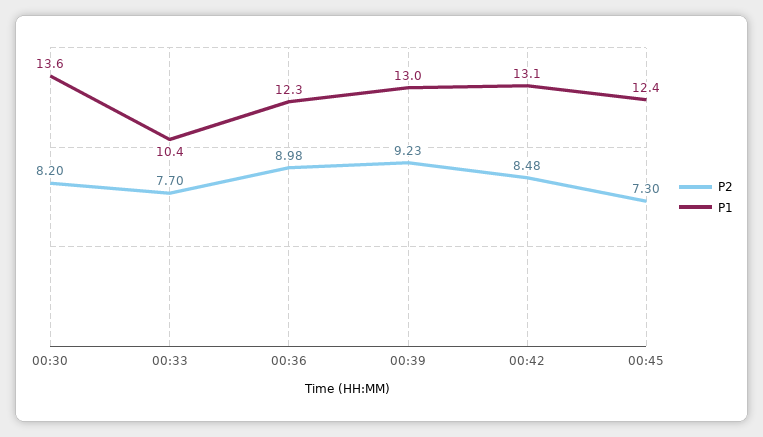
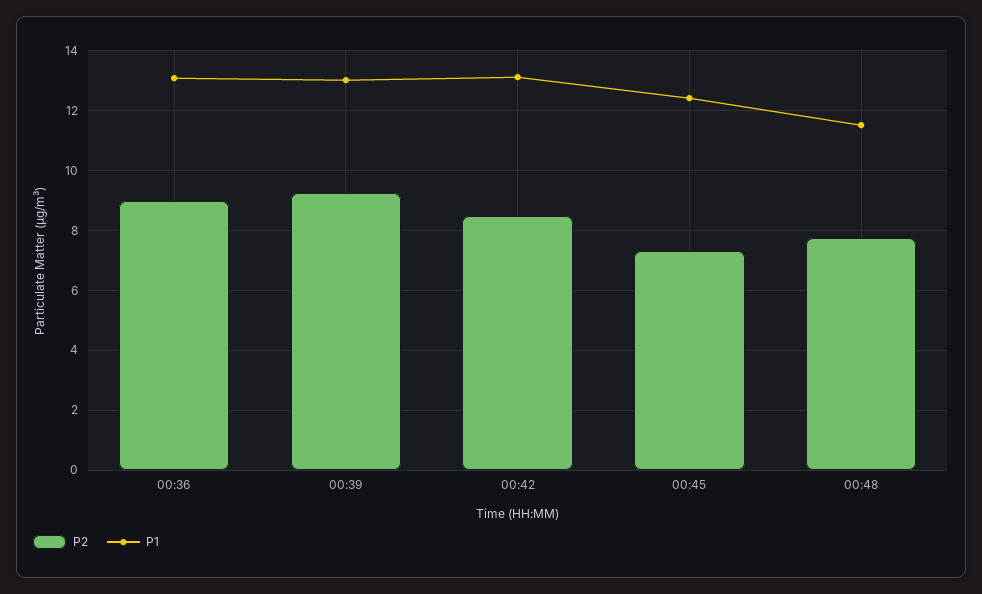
P2, 00:30: 8.2 -> none
P1, 00:30: 13.6 -> none
P2, 00:33: 7.7 -> none
P1, 00:33: 10.4 -> none
P1, 00:36: 12.3 -> 13
P2, 00:48: none -> 7.75
P1, 00:48: none -> 11.5

